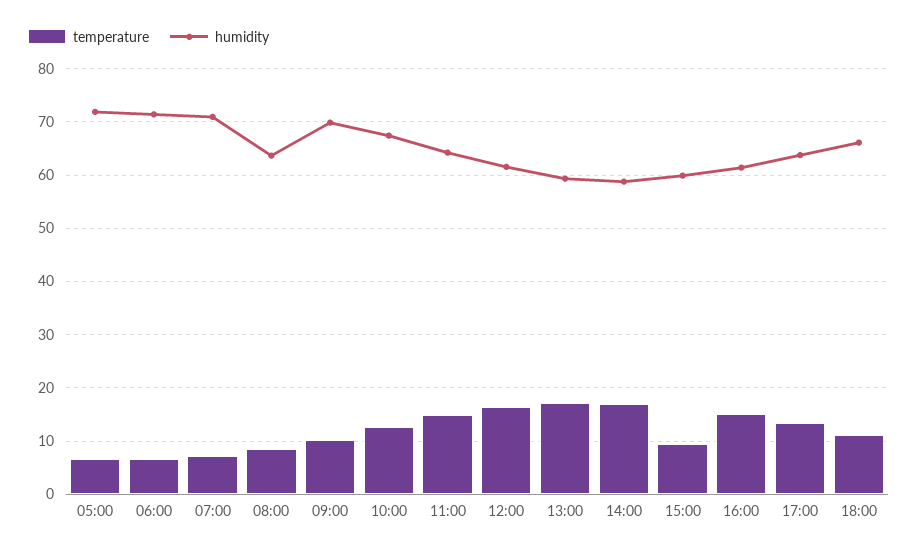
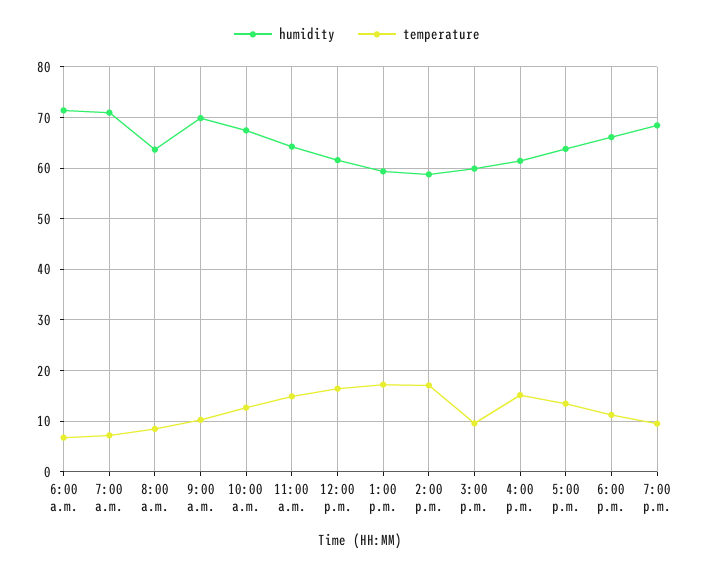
temperature, 05:00: 6 -> none
humidity, 05:00: 72 -> none
humidity, 7:00 p.m.: none -> 68
temperature, 7:00 p.m.: none -> 10

